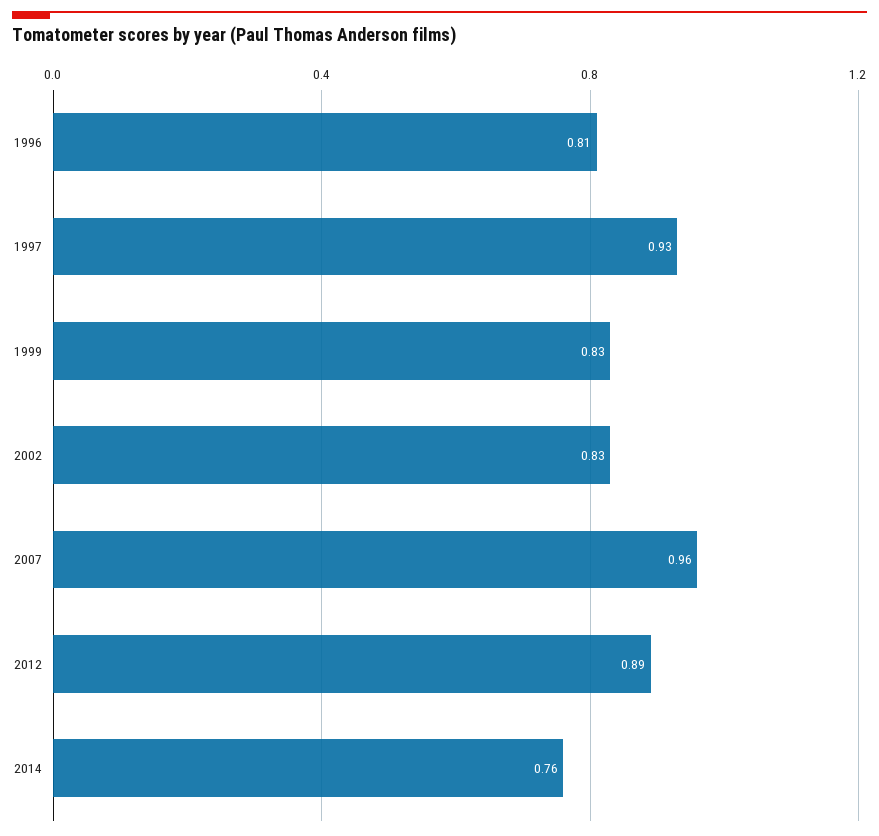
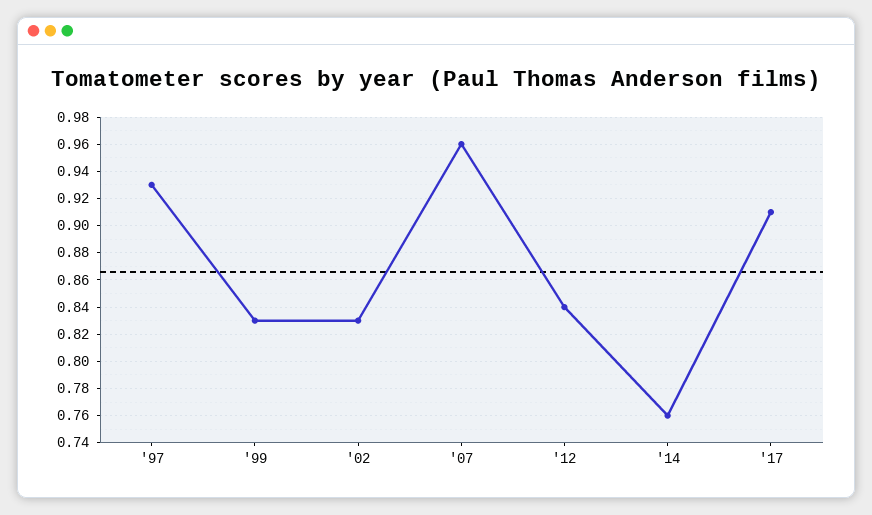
1996: 0.81 -> none
2012: 0.89 -> 0.84
'17: none -> 0.91

